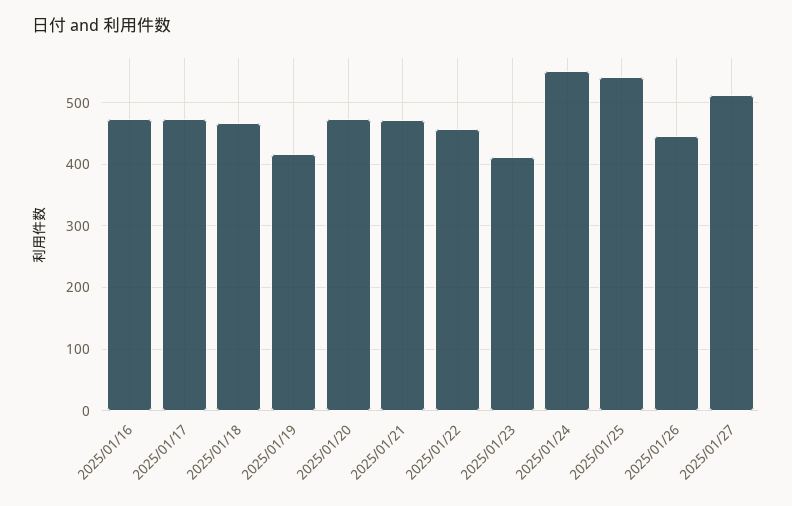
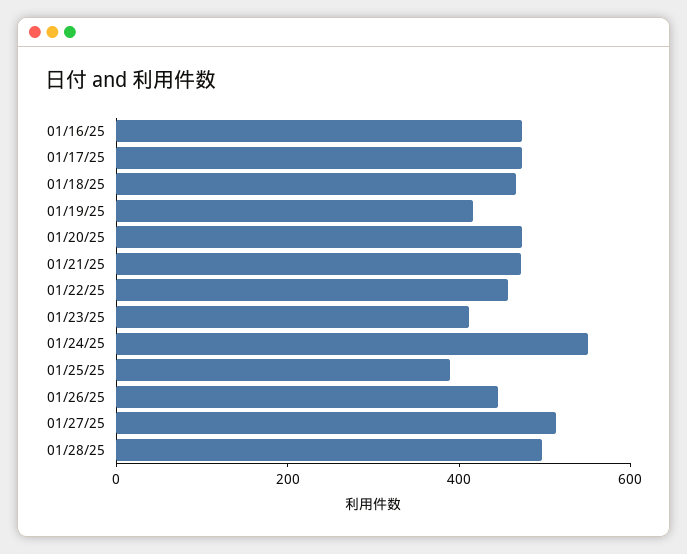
2025/01/25: 540 -> 400
01/28/25: none -> 500

